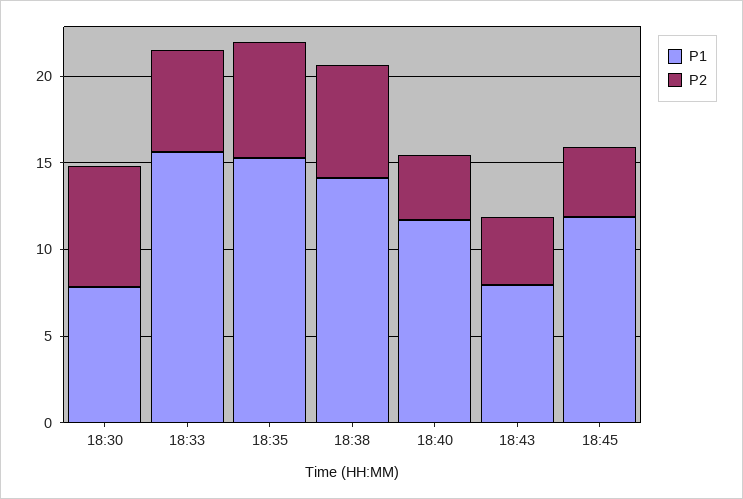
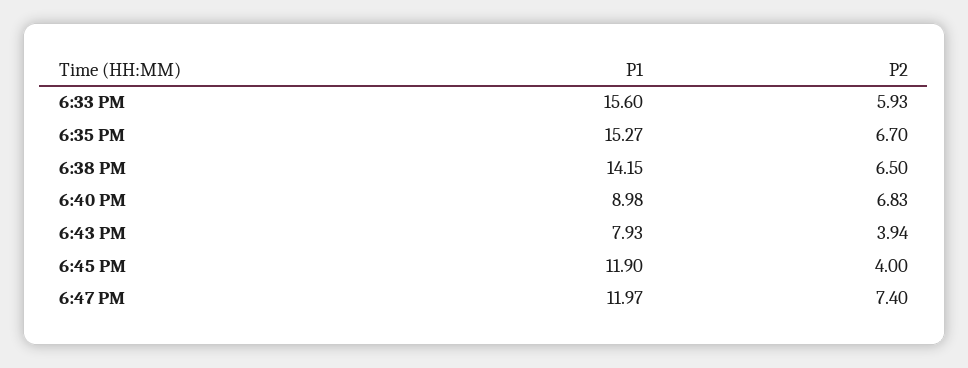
P1, 18:30: 8 -> none
P2, 18:30: 7 -> none
P1, 18:40: 12 -> 8.98
P2, 18:40: 4 -> 6.83
P1, 6:47 PM: none -> 11.97
P2, 6:47 PM: none -> 7.4

